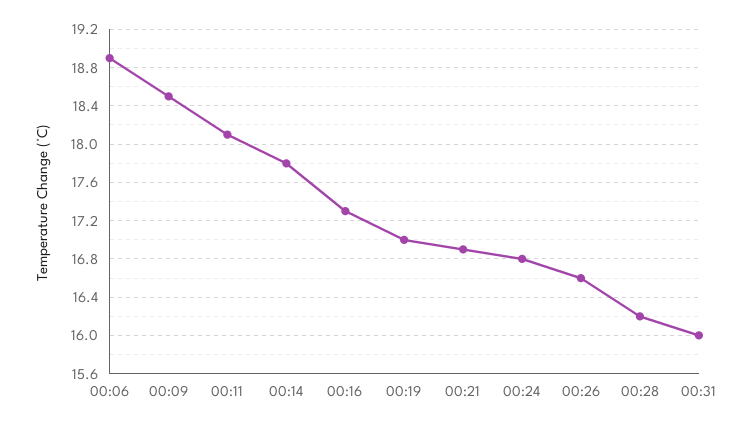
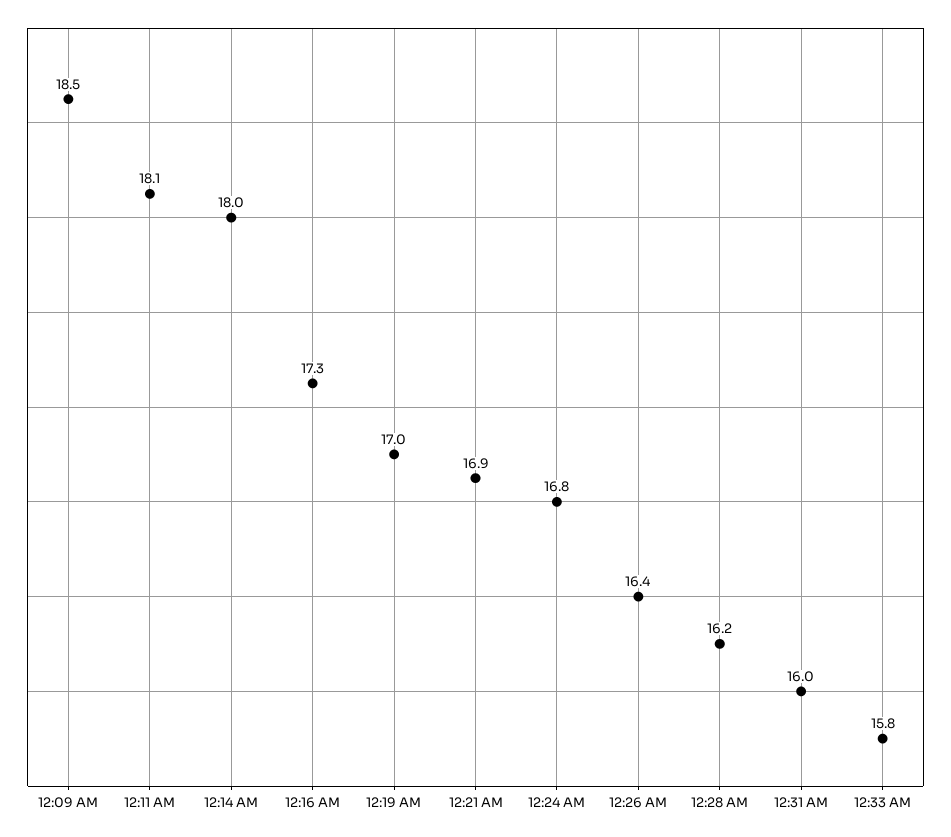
00:06: 18.9 -> none
00:14: 17.8 -> 18
00:26: 16.6 -> 16.4
12:33 AM: none -> 15.8

